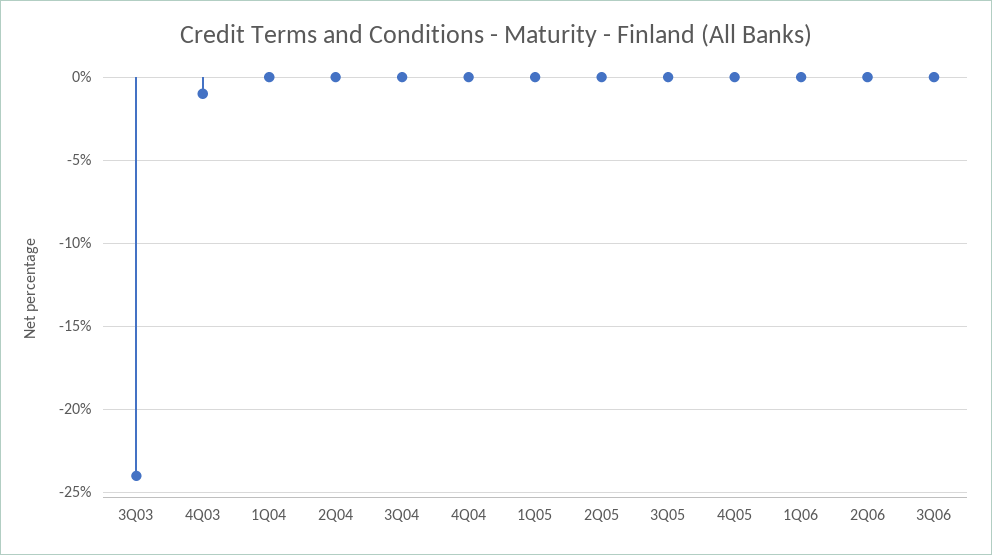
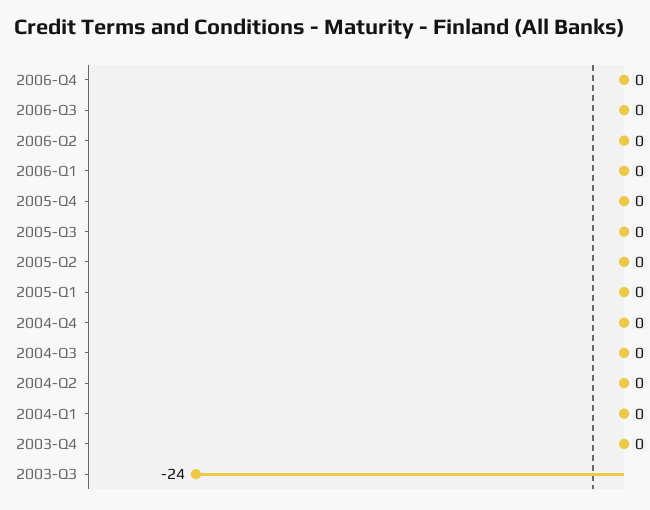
4Q03: -1 -> 0
2006-Q4: none -> 0

